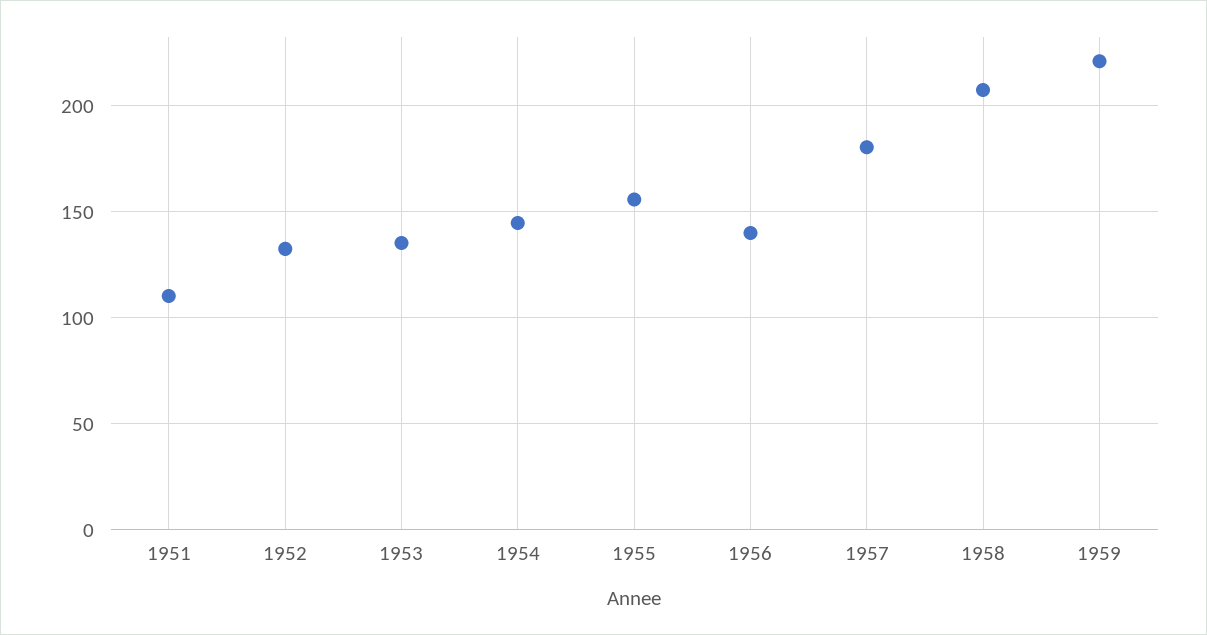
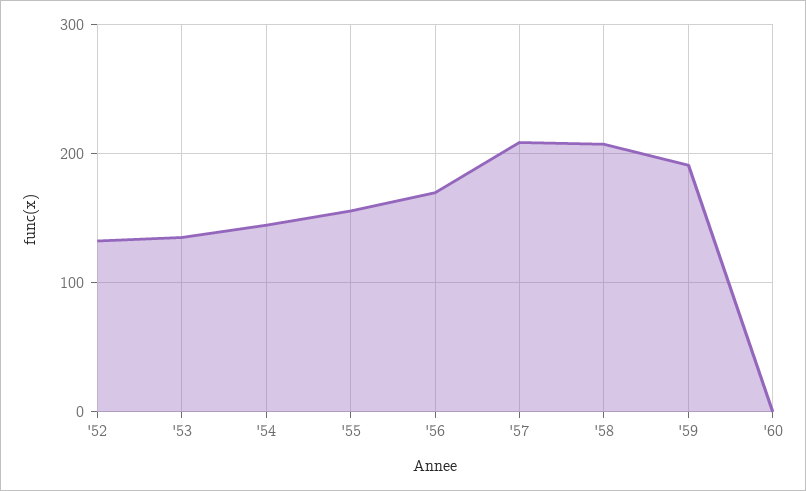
1951: 110 -> none
1956: 140 -> 170
1957: 180 -> 210
1959: 220 -> 190
'60: none -> 0

